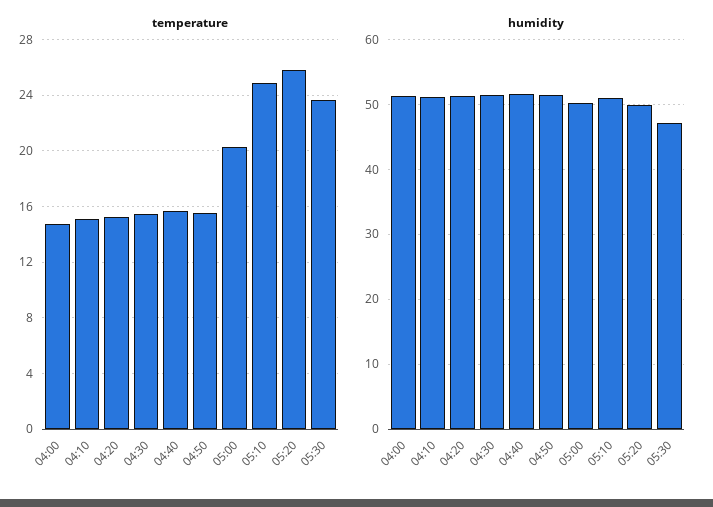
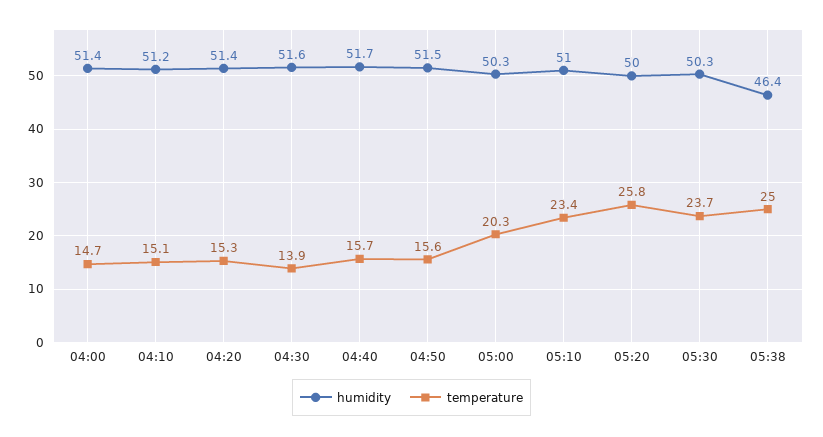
temperature, 04:30: 15.5 -> 13.9
temperature, 05:10: 25 -> 23.4
humidity, 05:30: 47 -> 50.3
humidity, 05:38: none -> 46.4
temperature, 05:38: none -> 25

